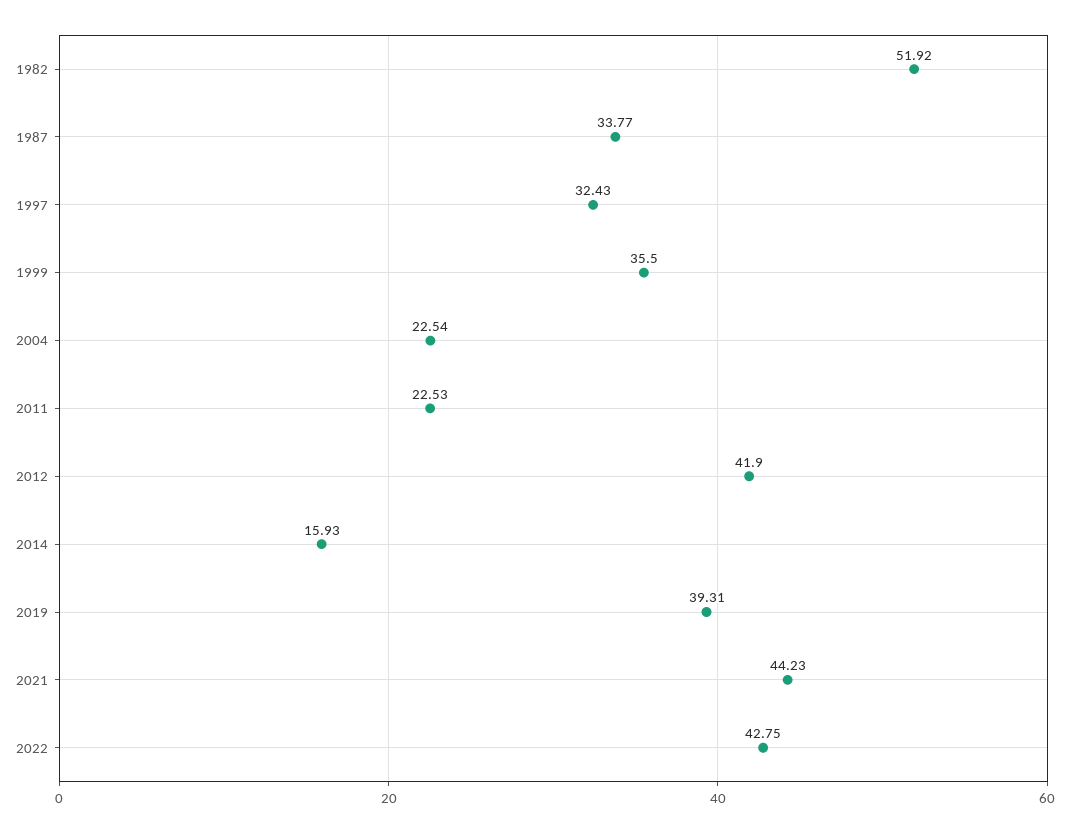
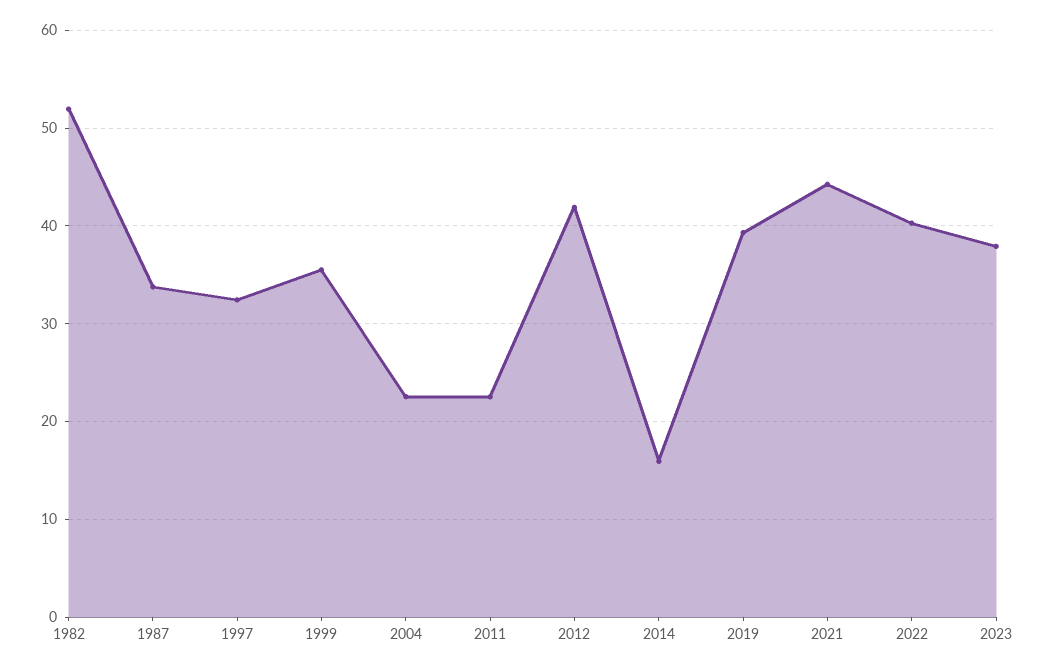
2022: 42.75 -> 40
2023: none -> 38

